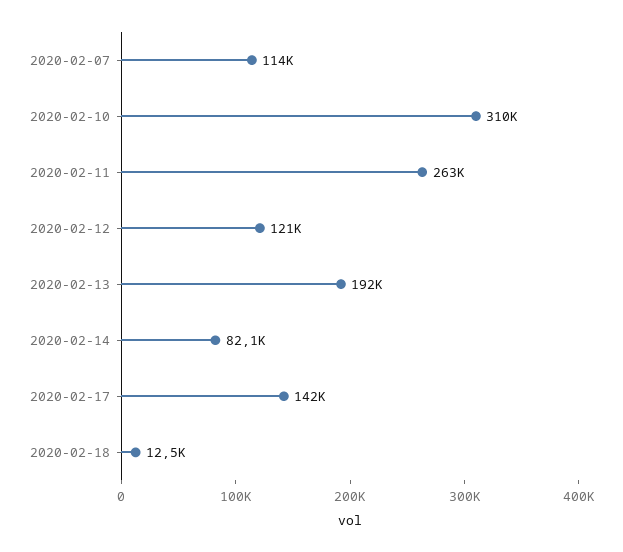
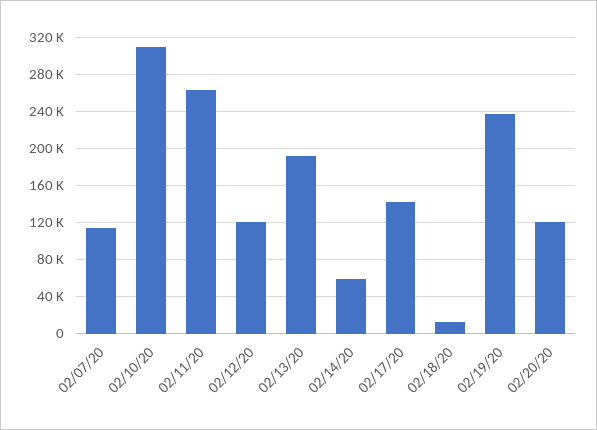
2020-02-14: 82100 -> 60000
02/19/20: none -> 240000
02/20/20: none -> 120000

